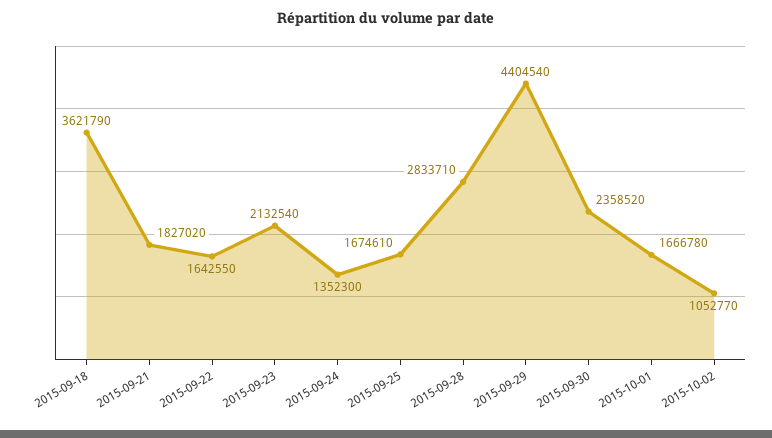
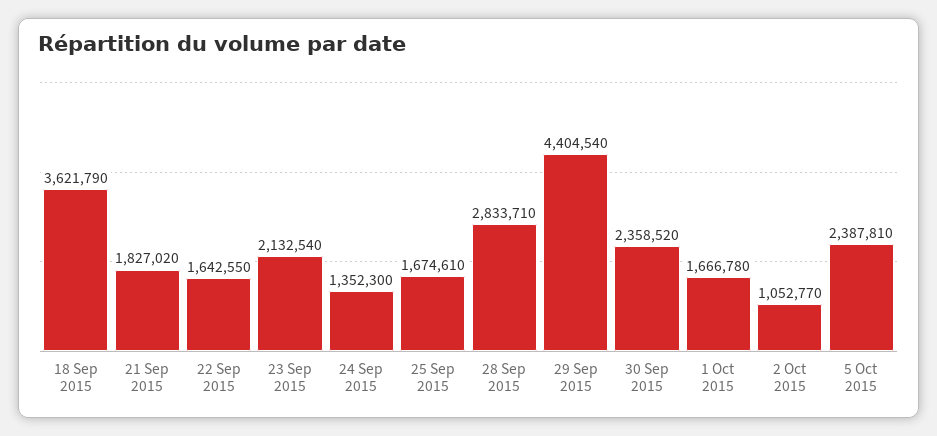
5 Oct 2015: none -> 2387810

